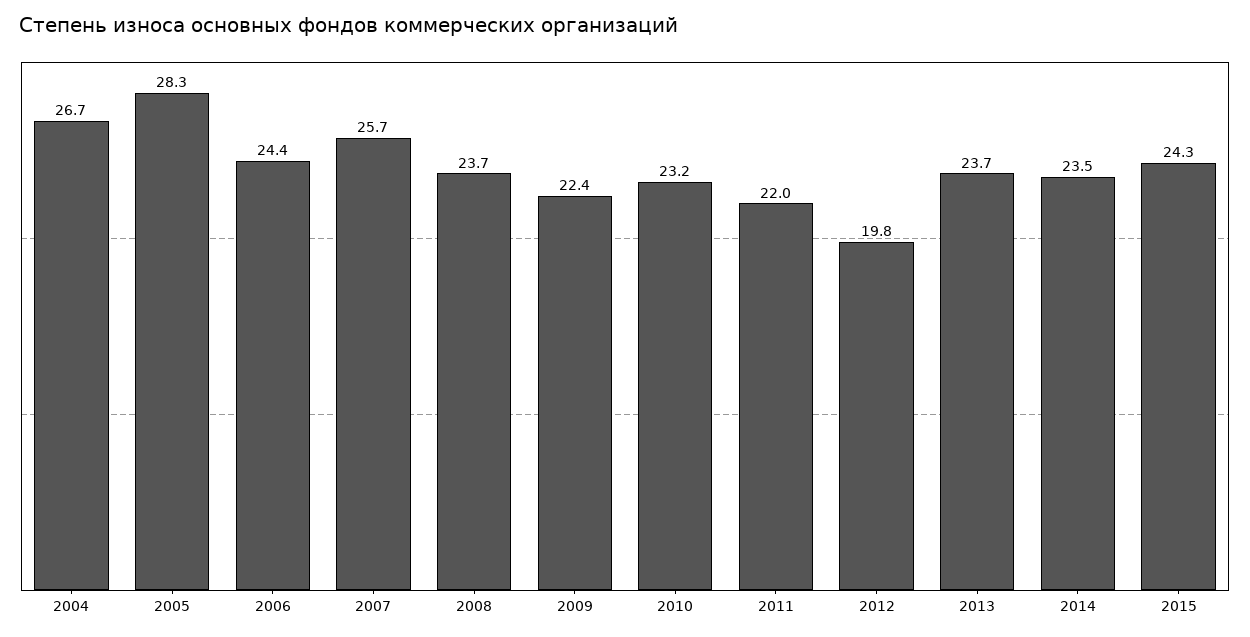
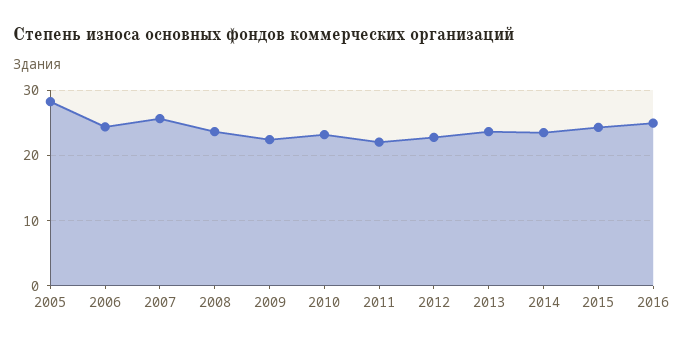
2004: 26.7 -> none
2012: 19.8 -> 23
2016: none -> 25

